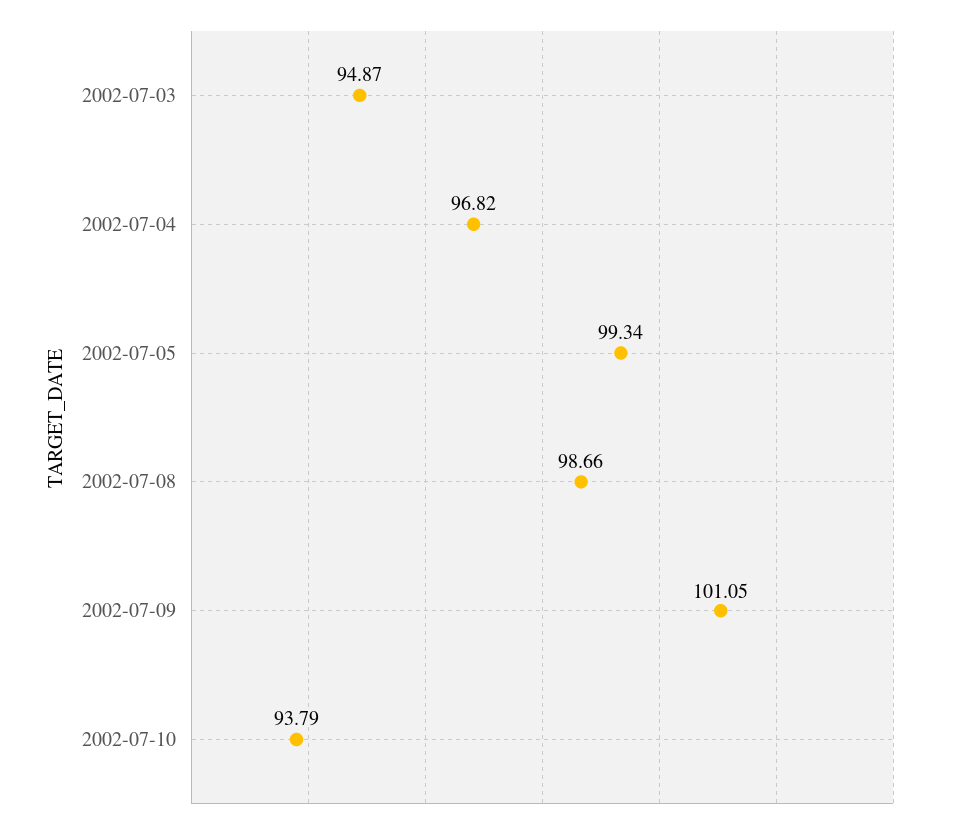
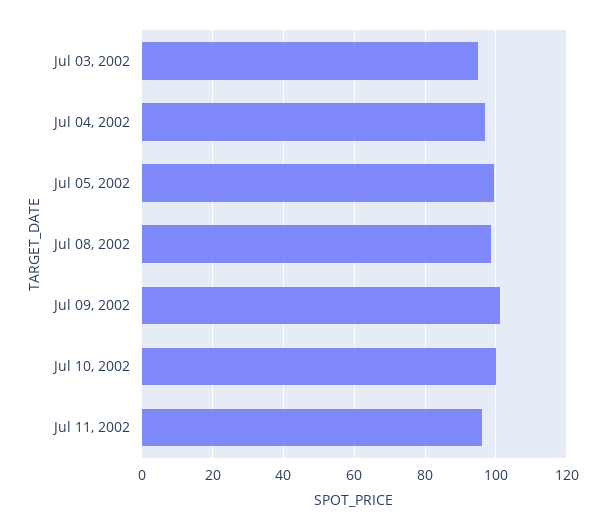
2002-07-10: 93.79 -> 100
Jul 11, 2002: none -> 96

